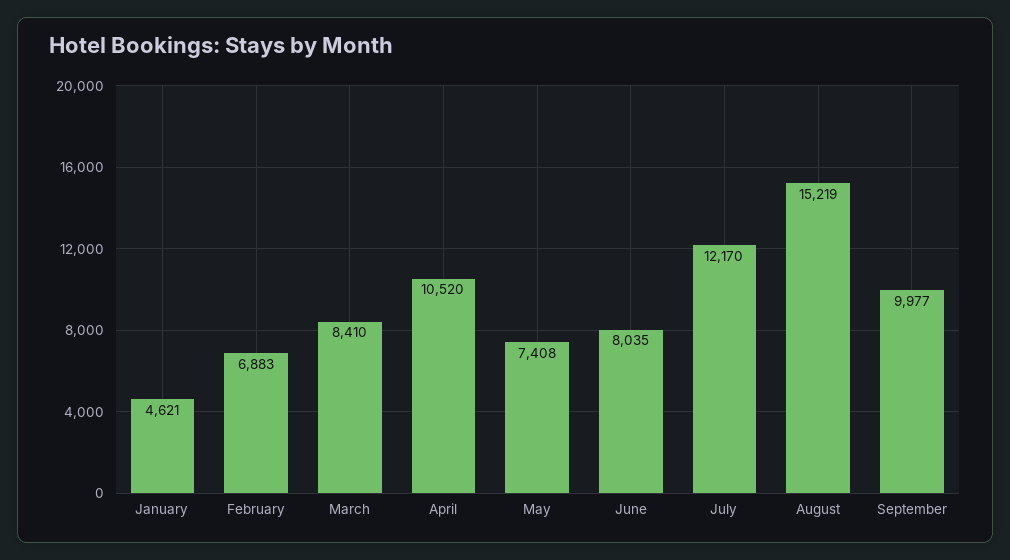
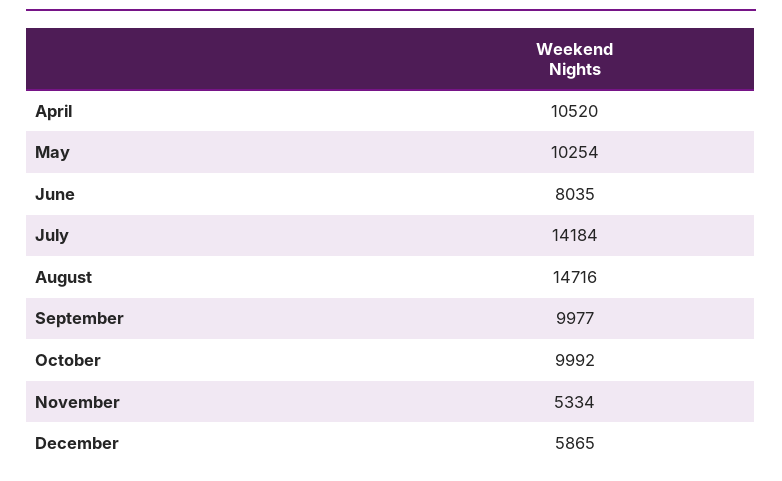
January: 4621 -> none
February: 6883 -> none
March: 8410 -> none
May: 7408 -> 10254
July: 12170 -> 14184
August: 15219 -> 14716
October: none -> 9992
November: none -> 5334
December: none -> 5865

